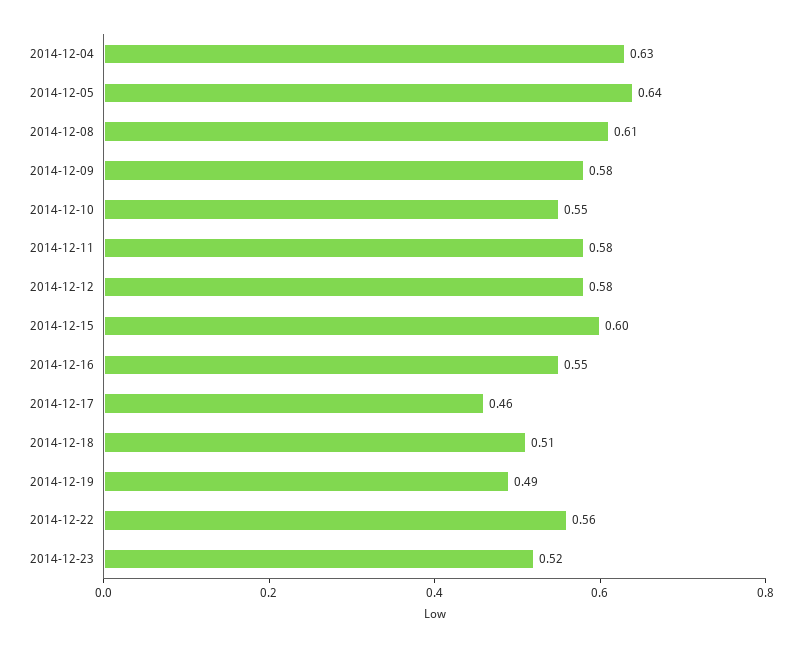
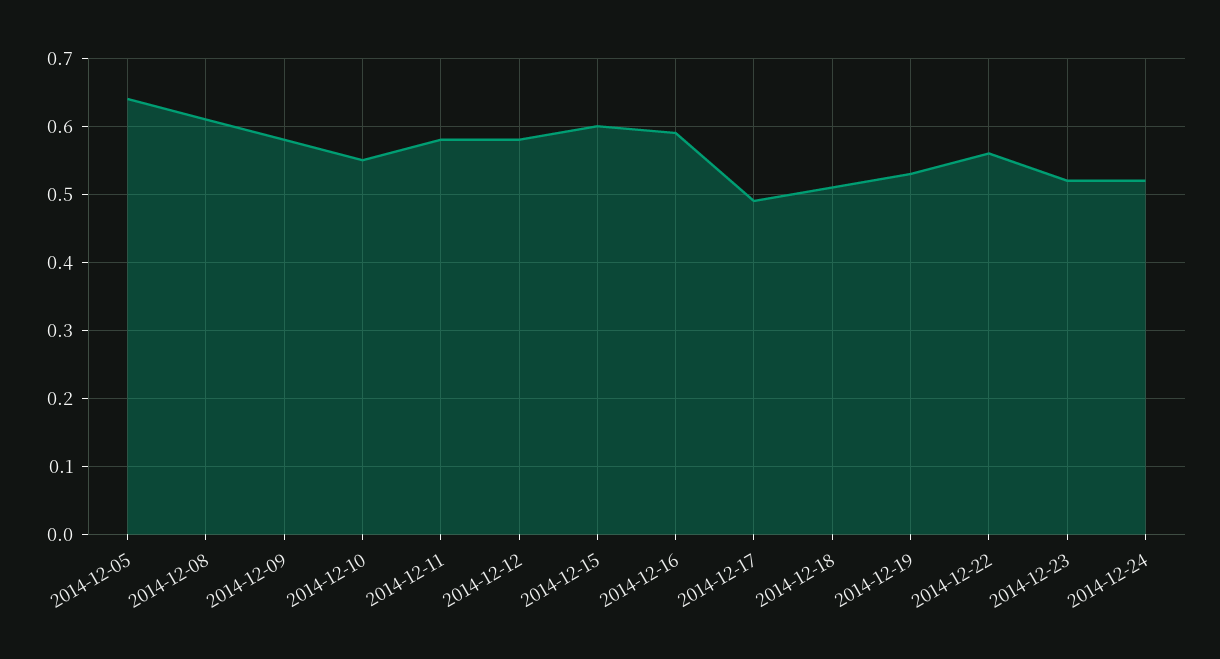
2014-12-04: 0.63 -> none
2014-12-16: 0.55 -> 0.59
2014-12-17: 0.46 -> 0.49
2014-12-19: 0.49 -> 0.53
2014-12-24: none -> 0.52

